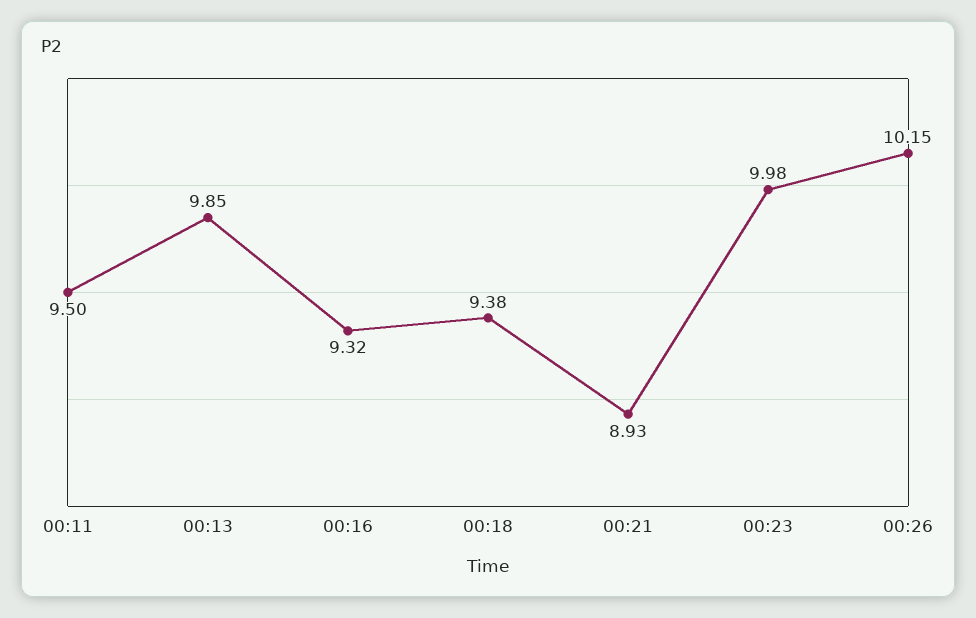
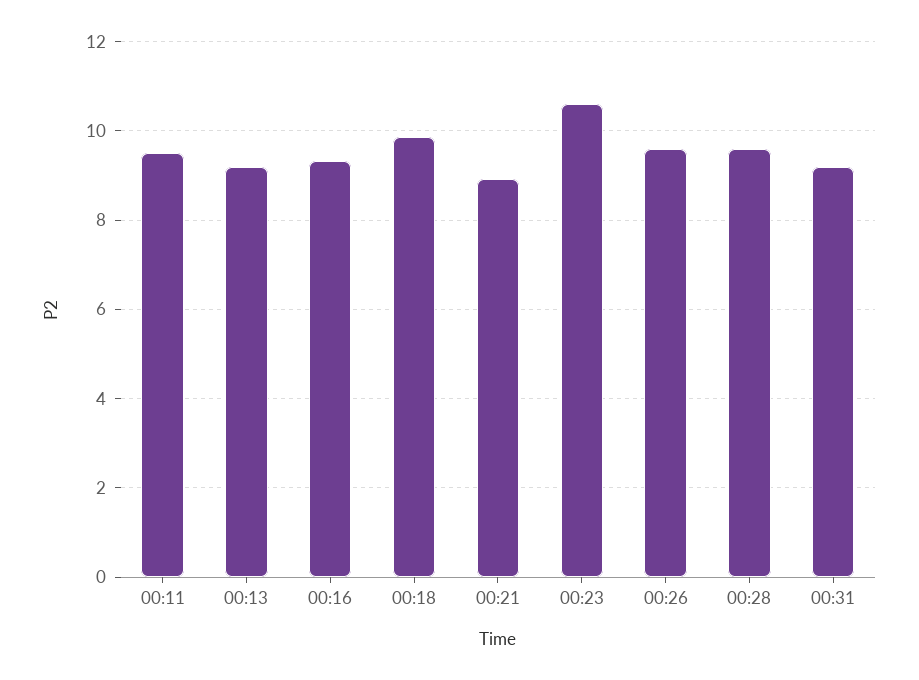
00:13: 9.85 -> 9.2
00:18: 9.38 -> 9.8
00:23: 9.98 -> 10.6
00:26: 10.15 -> 9.6
00:28: none -> 9.6
00:31: none -> 9.2

